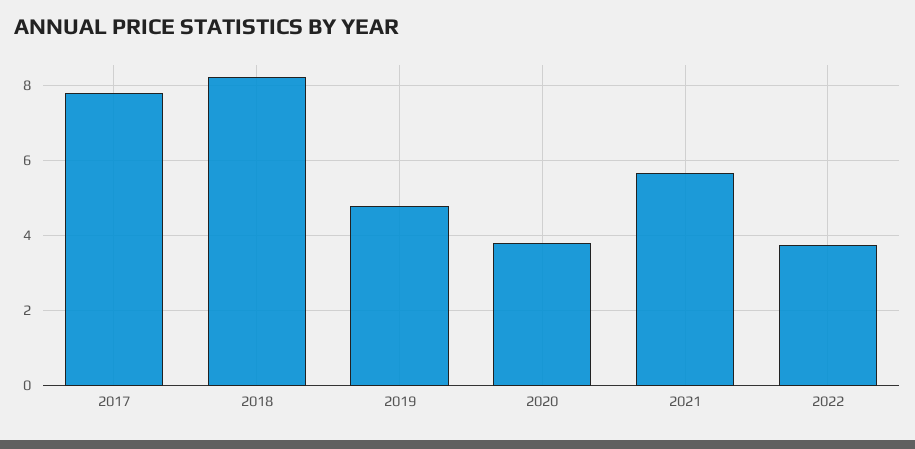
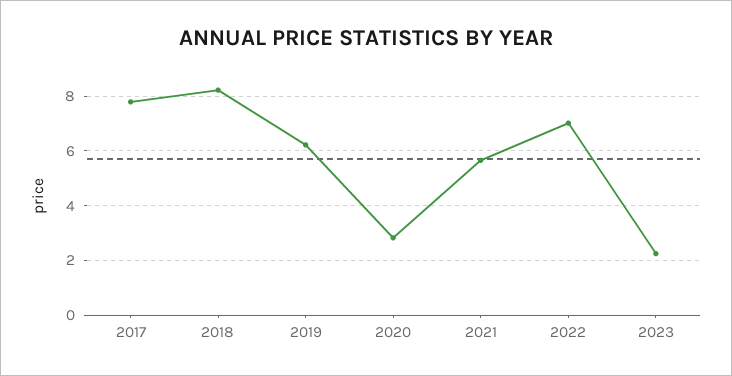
2019: 4.8 -> 6.25
2020: 3.8 -> 2.75
2022: 3.8 -> 7
2023: none -> 2.25

